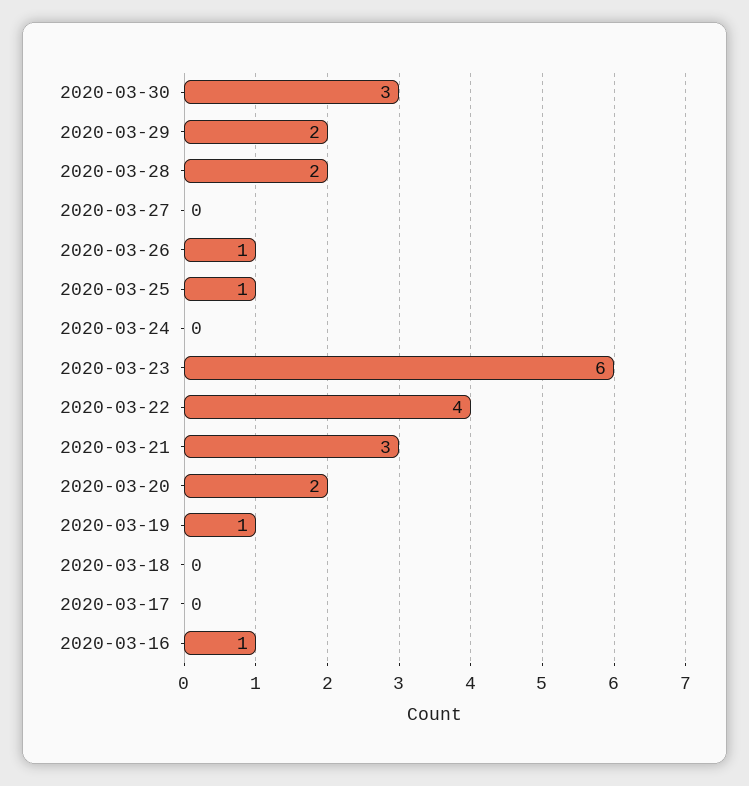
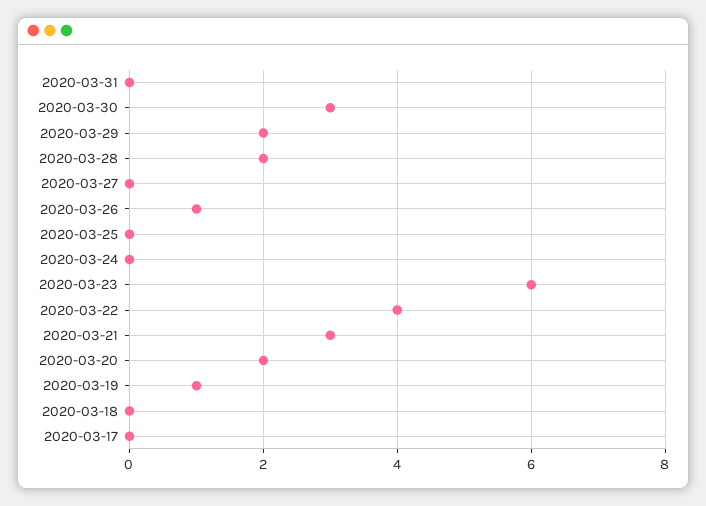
2020-03-25: 1 -> 0
2020-03-16: 1 -> none
2020-03-31: none -> 0

